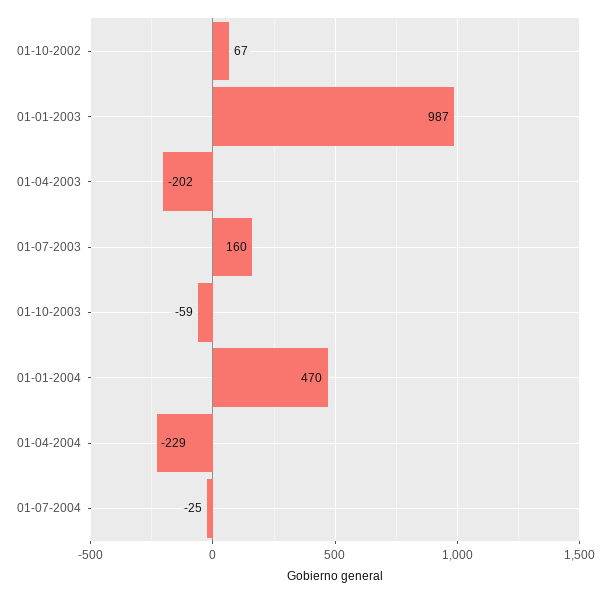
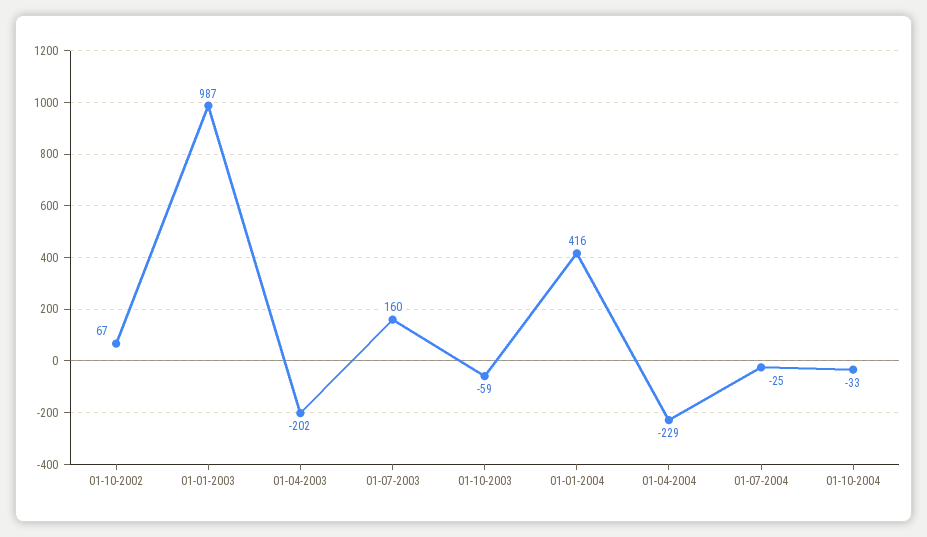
01-01-2004: 470 -> 416
01-10-2004: none -> -33

